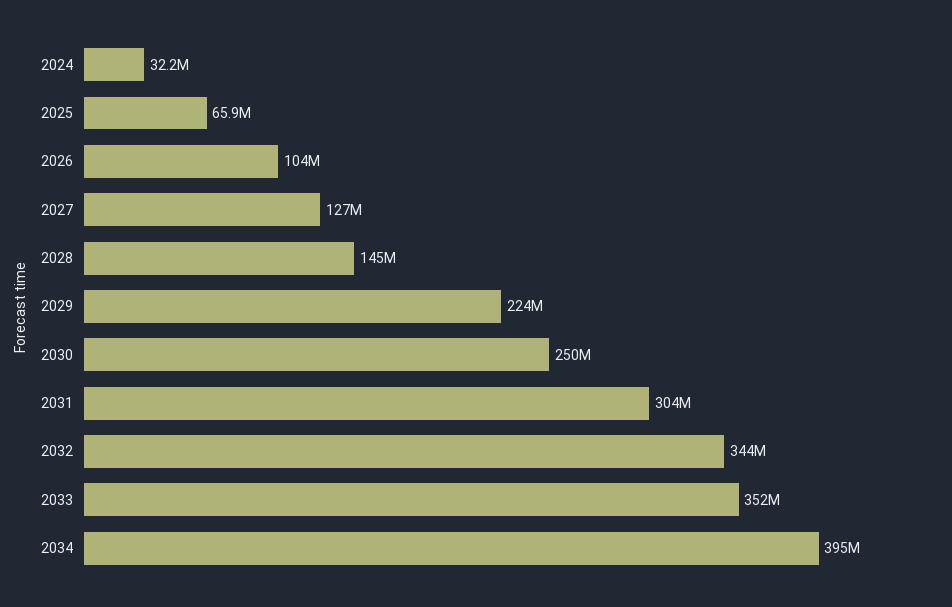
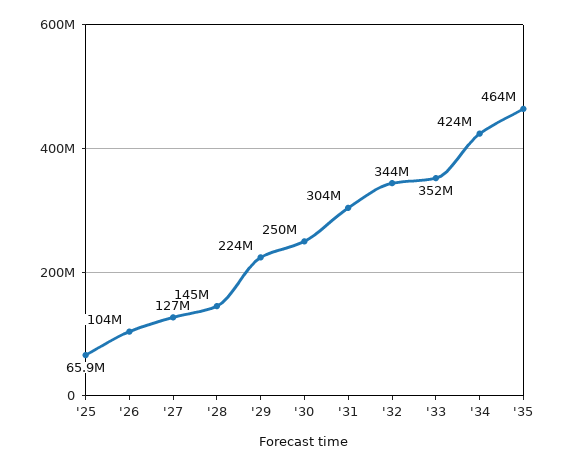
2024: 32200000 -> none
2034: 395000000 -> 424000000
'35: none -> 464000000

